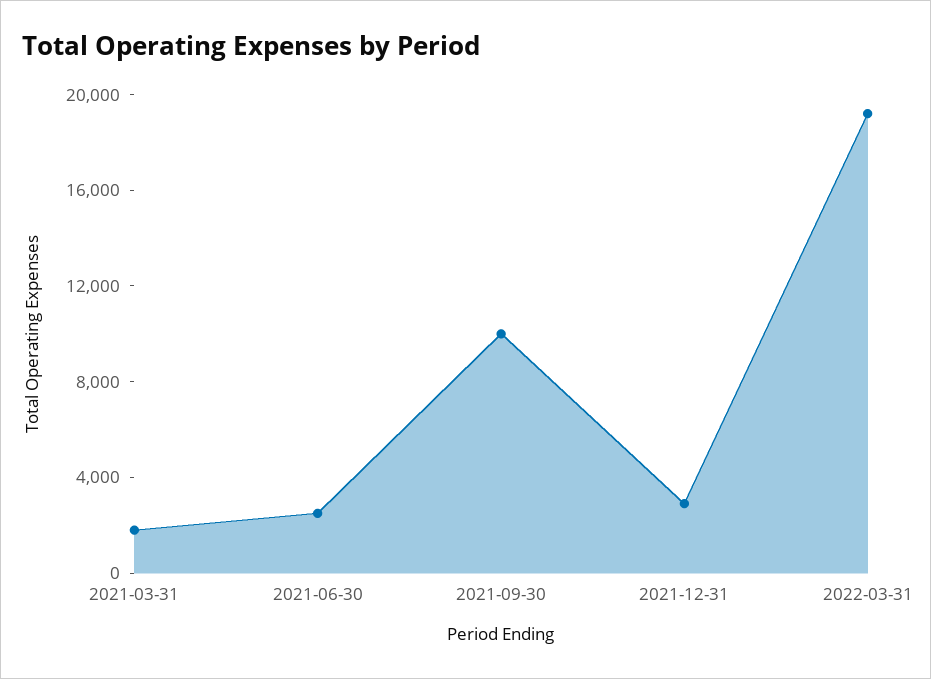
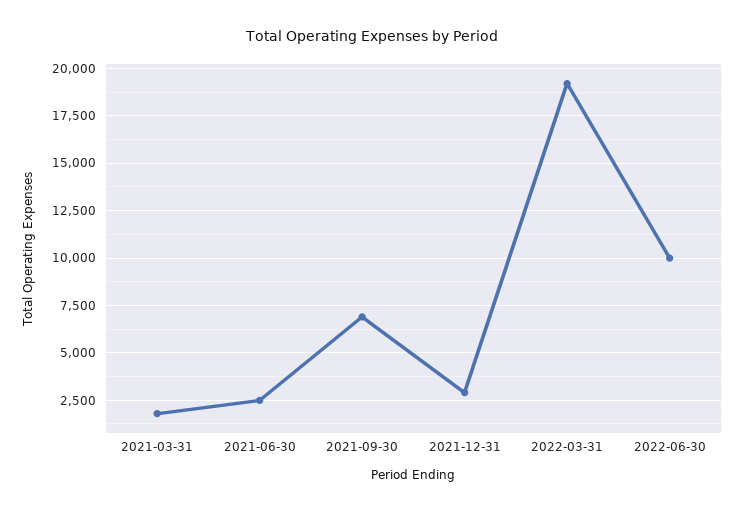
2021-09-30: 10000 -> 7000
2022-06-30: none -> 10000

